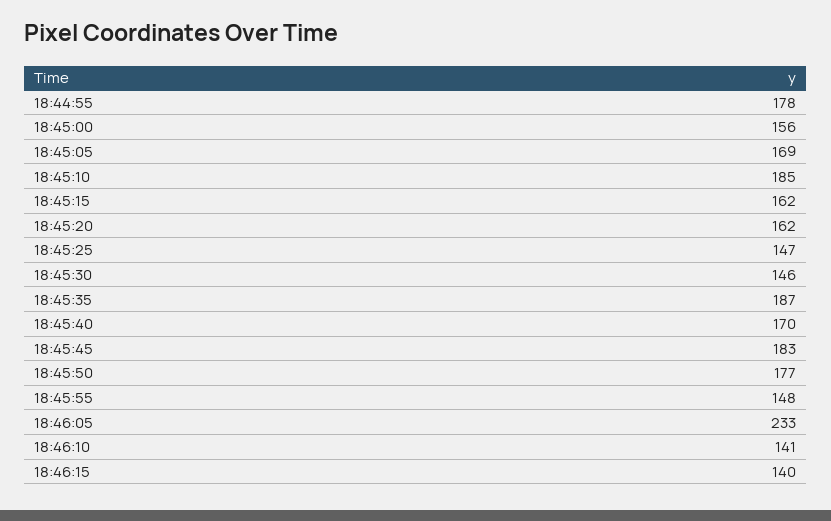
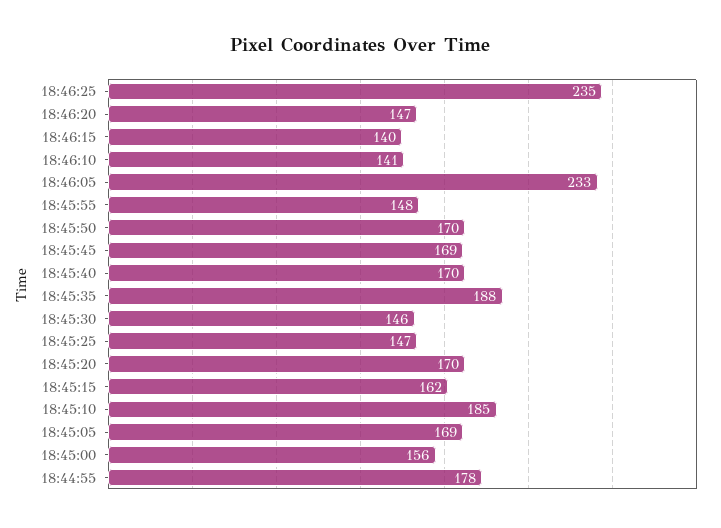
18:45:20: 162 -> 170
18:45:35: 187 -> 188
18:45:45: 183 -> 169
18:45:50: 177 -> 170
18:46:25: none -> 235
18:46:20: none -> 147

